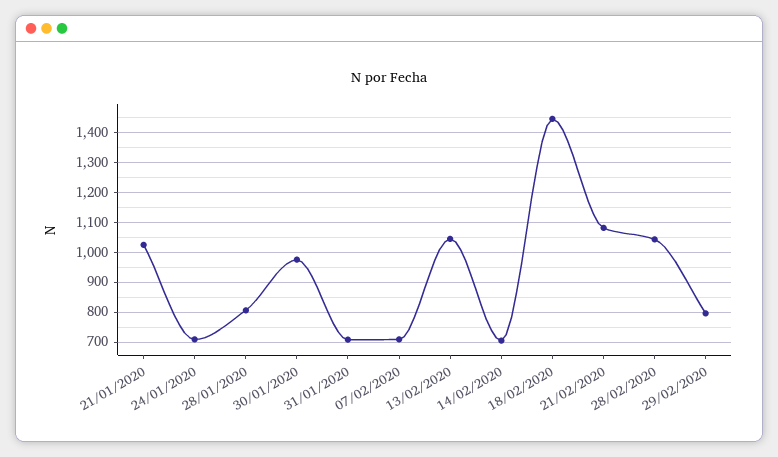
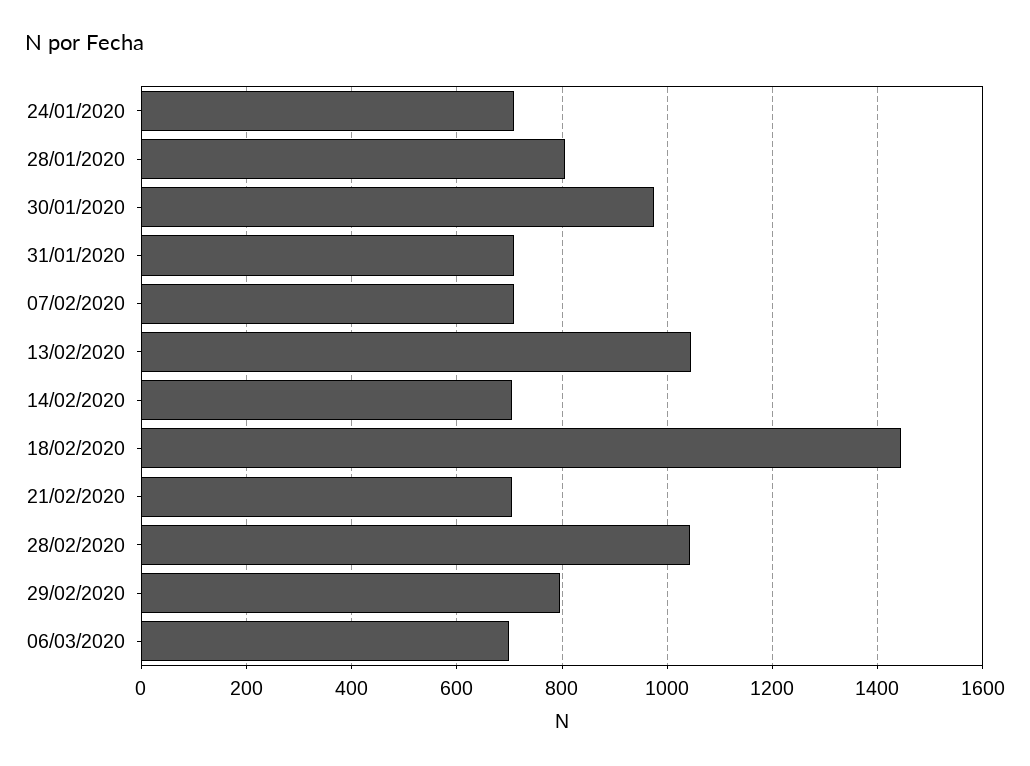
21/01/2020: 1025 -> none
21/02/2020: 1075 -> 700
06/03/2020: none -> 700

